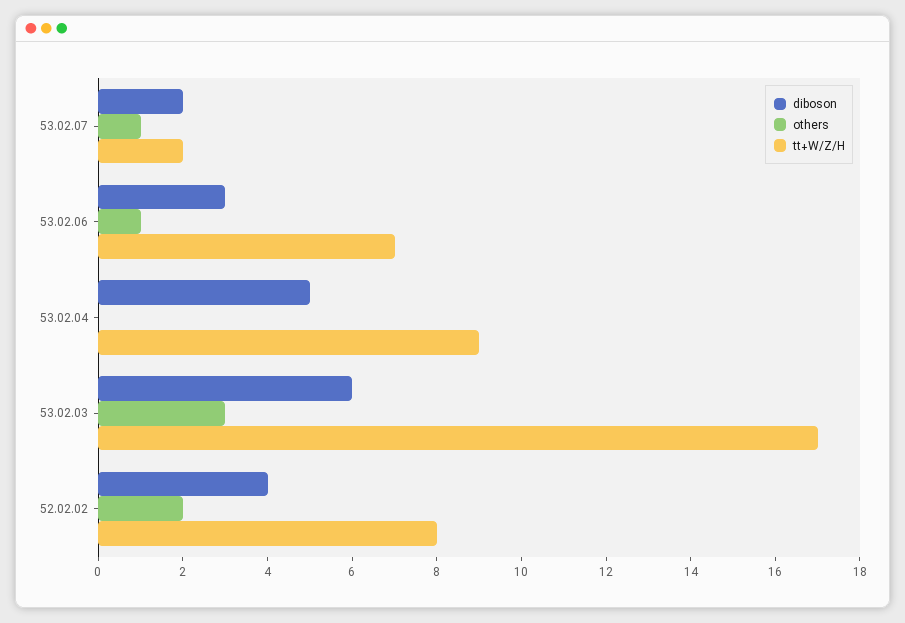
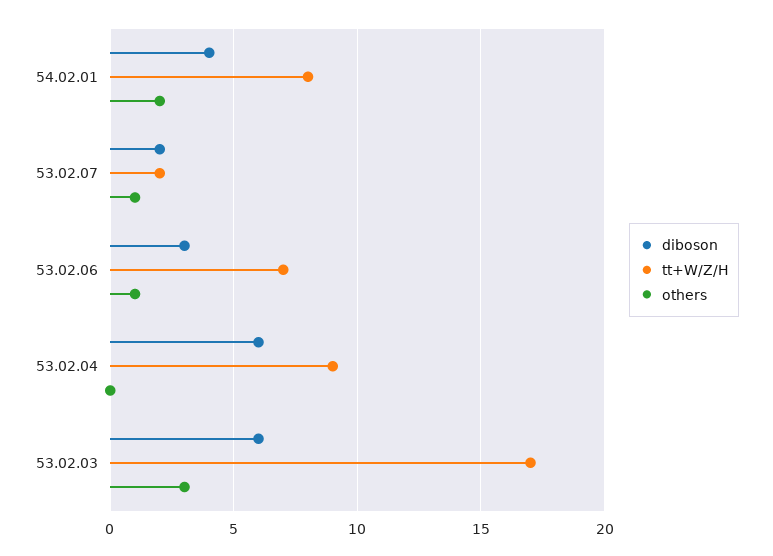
diboson, 53.02.04: 5 -> 6
diboson, 52.02.02: 4 -> none
others, 52.02.02: 2 -> none
tt+W/Z/H, 52.02.02: 8 -> none
diboson, 54.02.01: none -> 4
tt+W/Z/H, 54.02.01: none -> 8
others, 54.02.01: none -> 2

